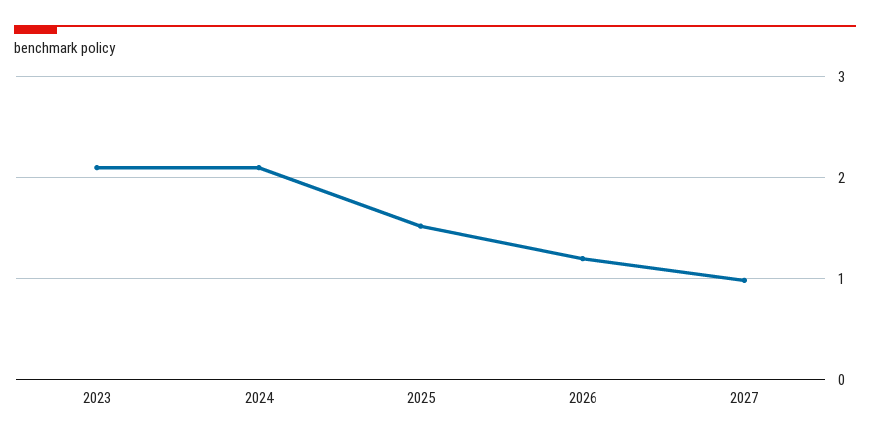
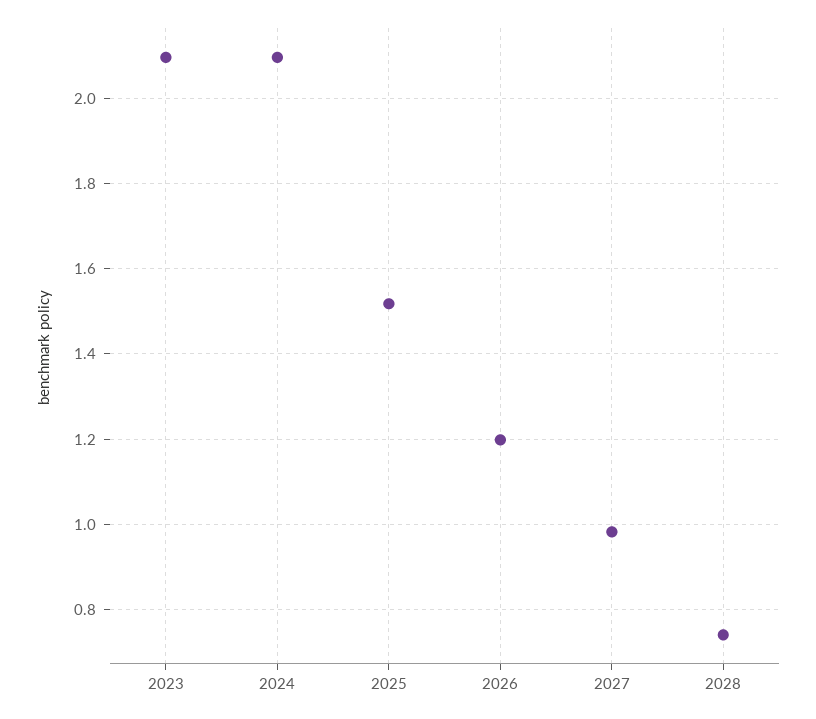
2028: none -> 0.74

